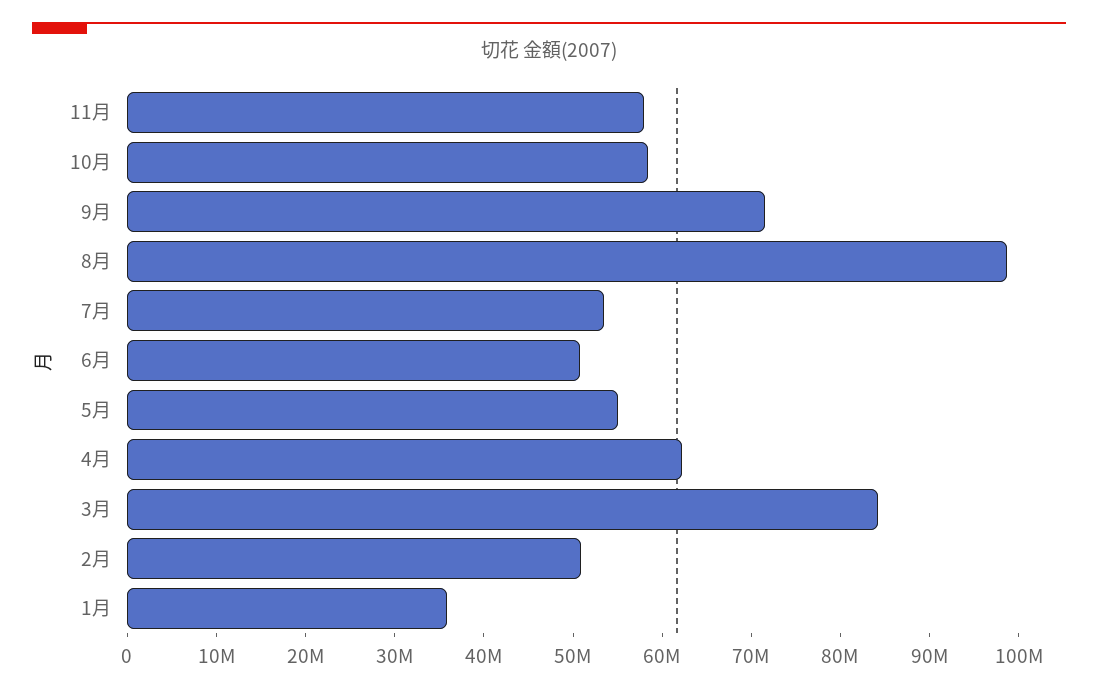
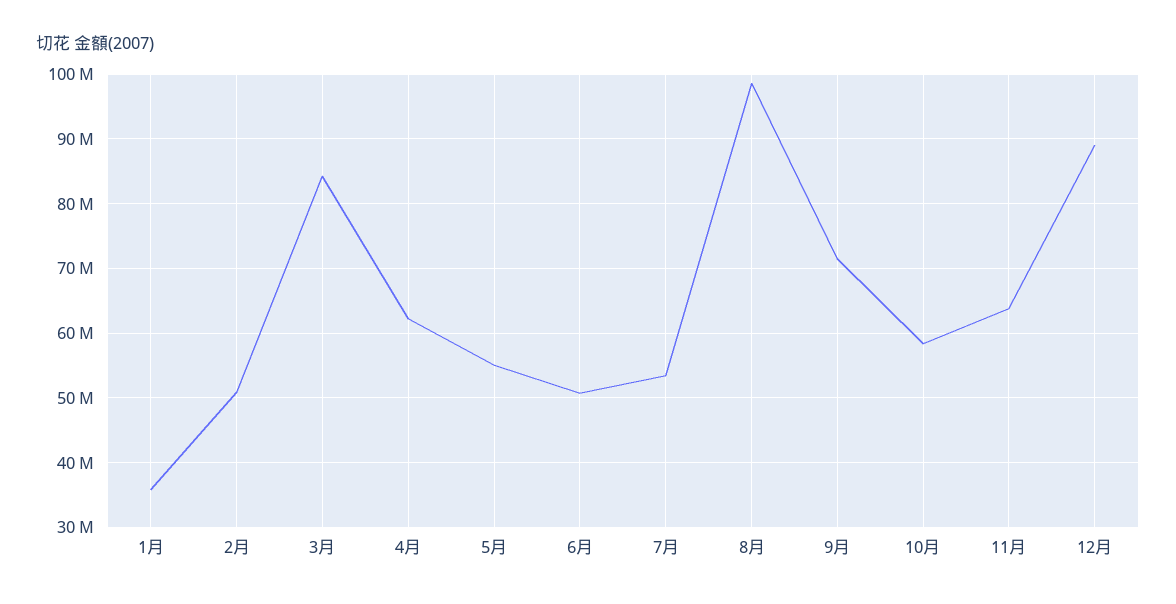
11月: 58000000 -> 64000000
12月: none -> 89000000

